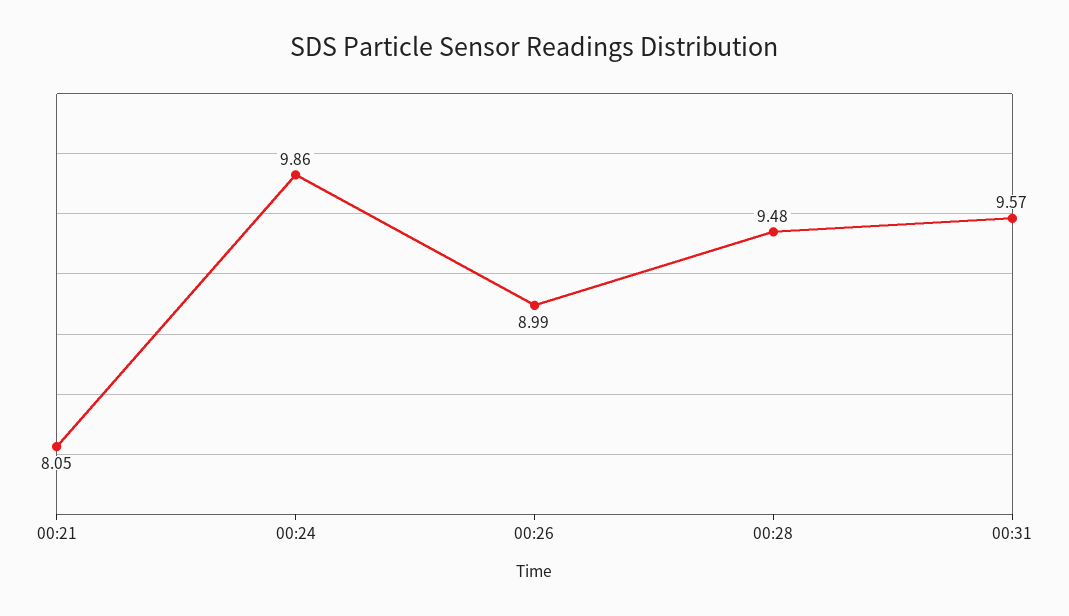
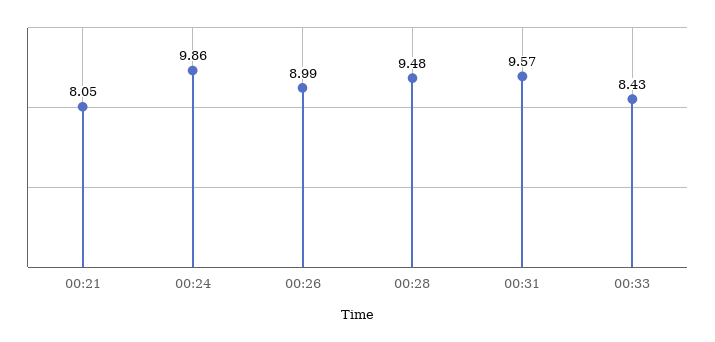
00:33: none -> 8.43

